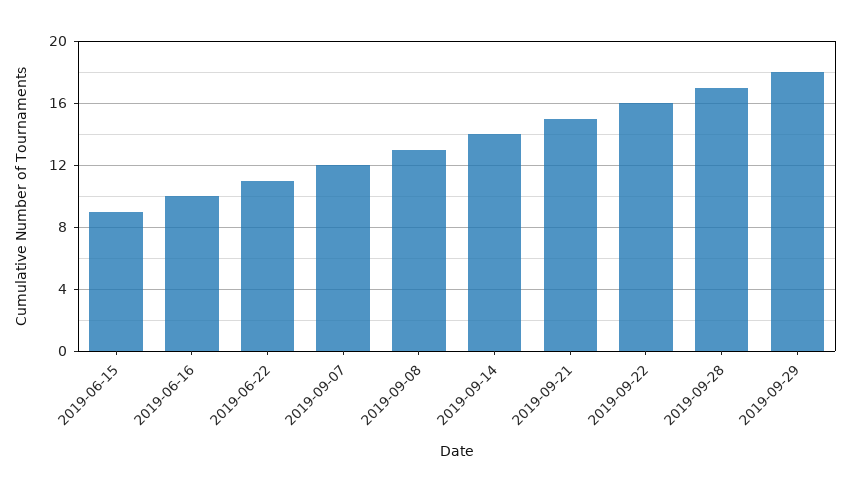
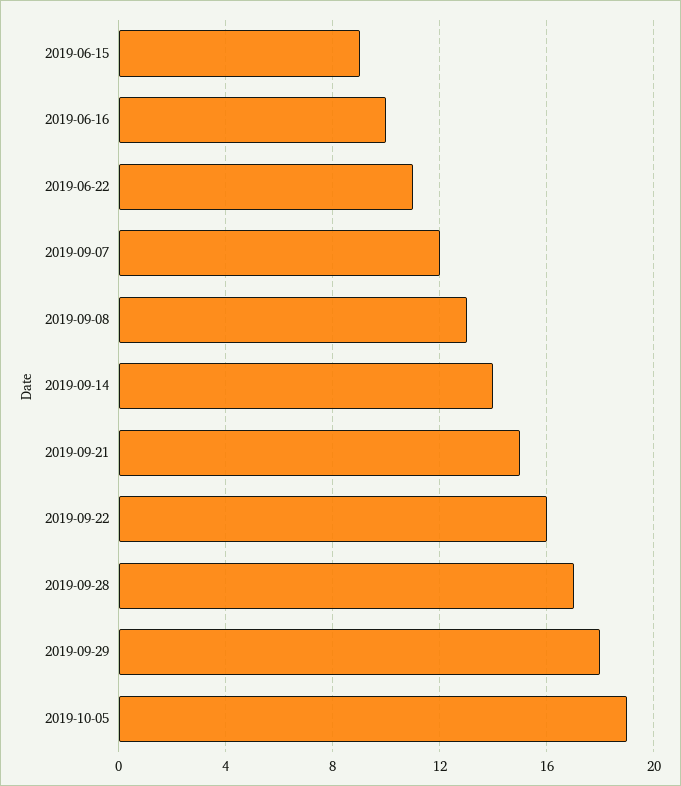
2019-10-05: none -> 19

